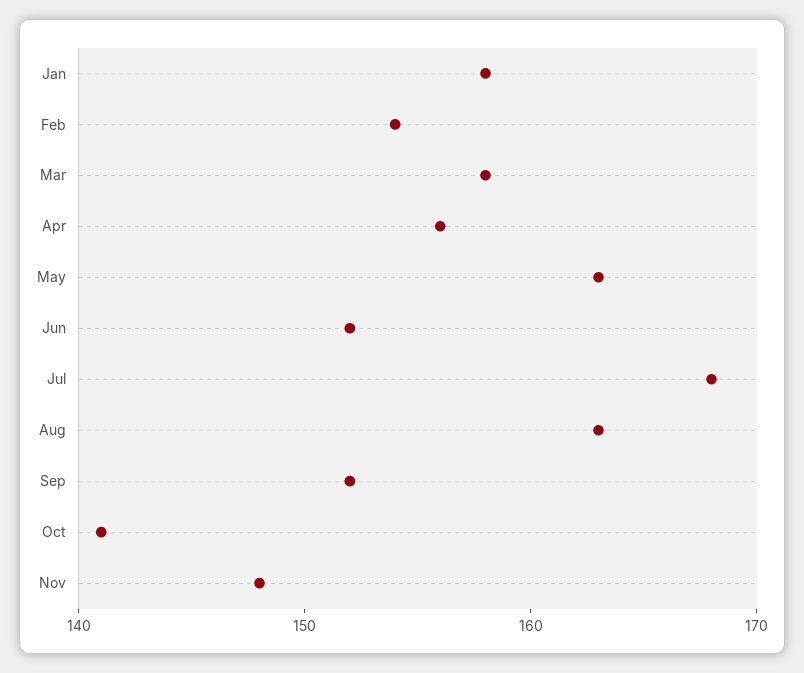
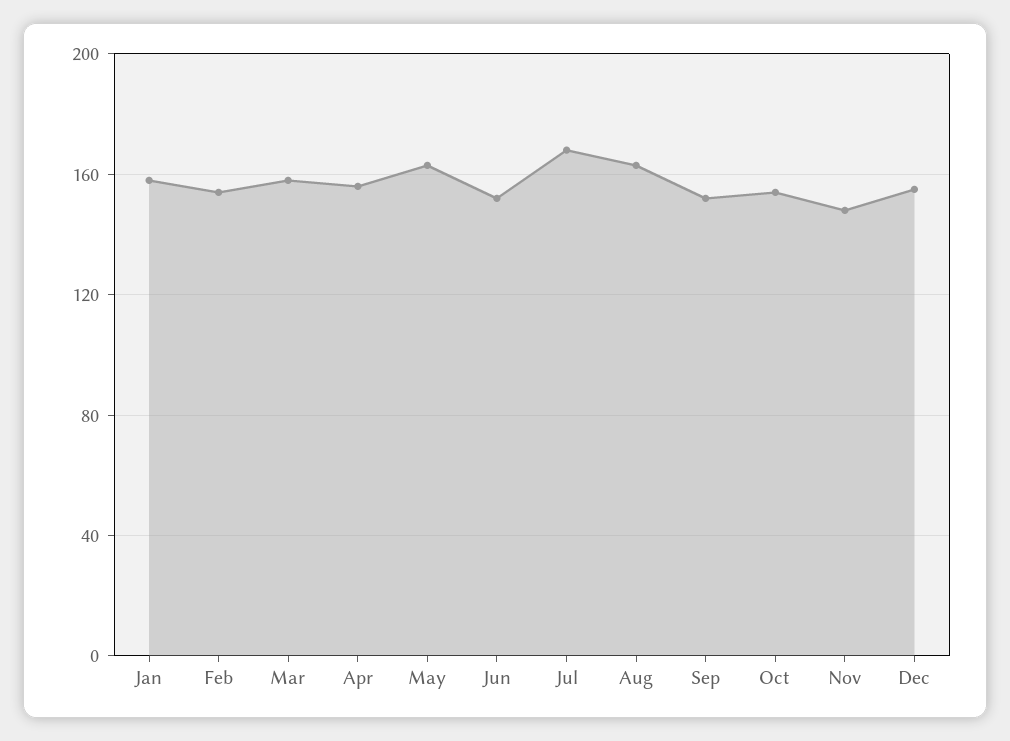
Oct: 141 -> 155
Dec: none -> 155

